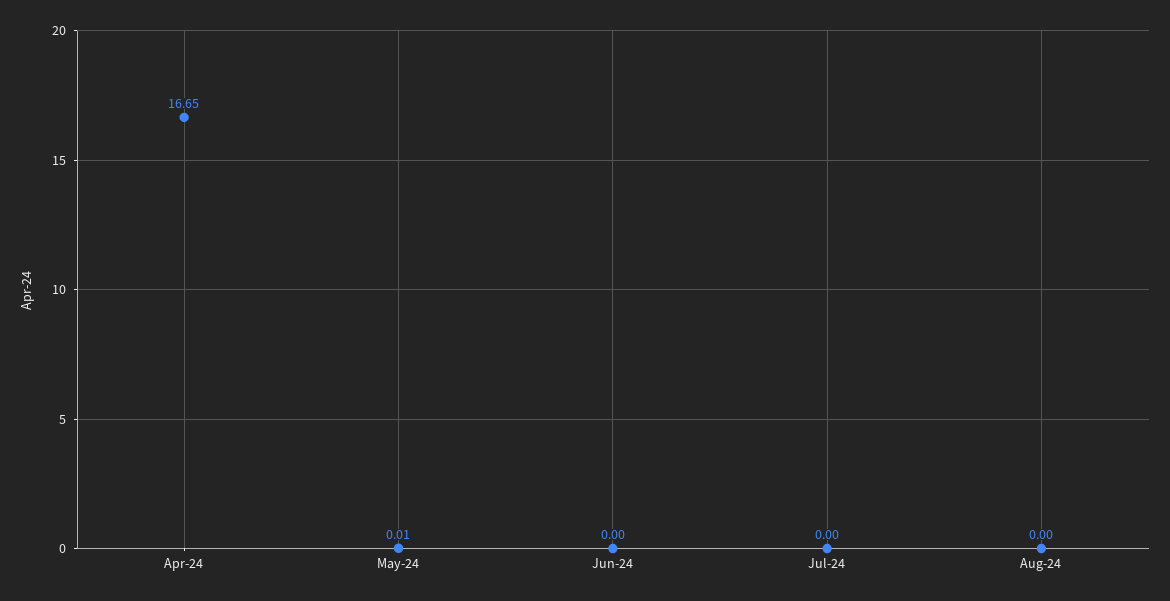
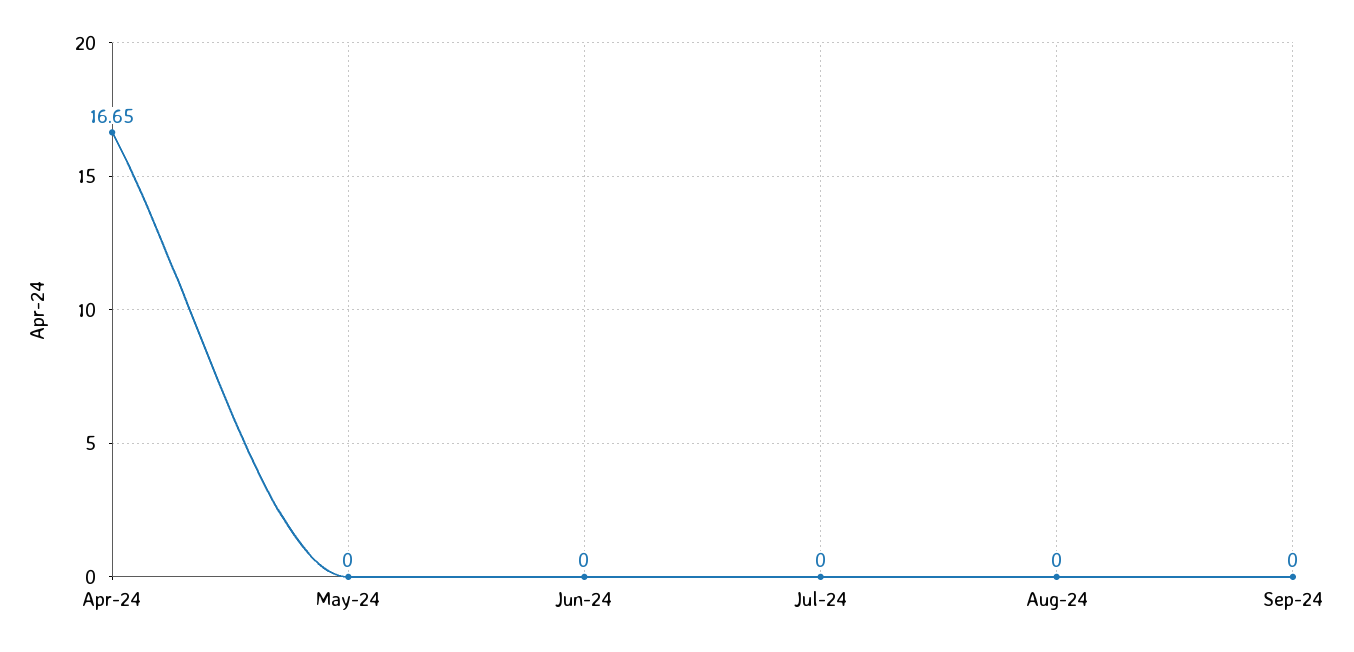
May-24: 0.01 -> 0
Sep-24: none -> 0

